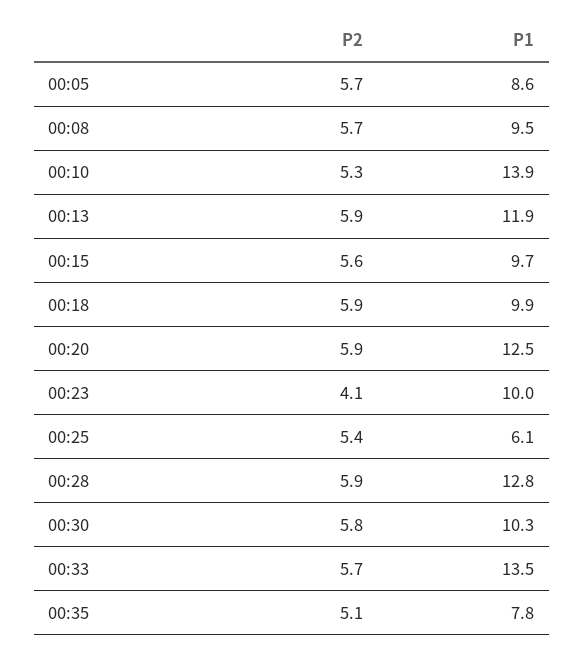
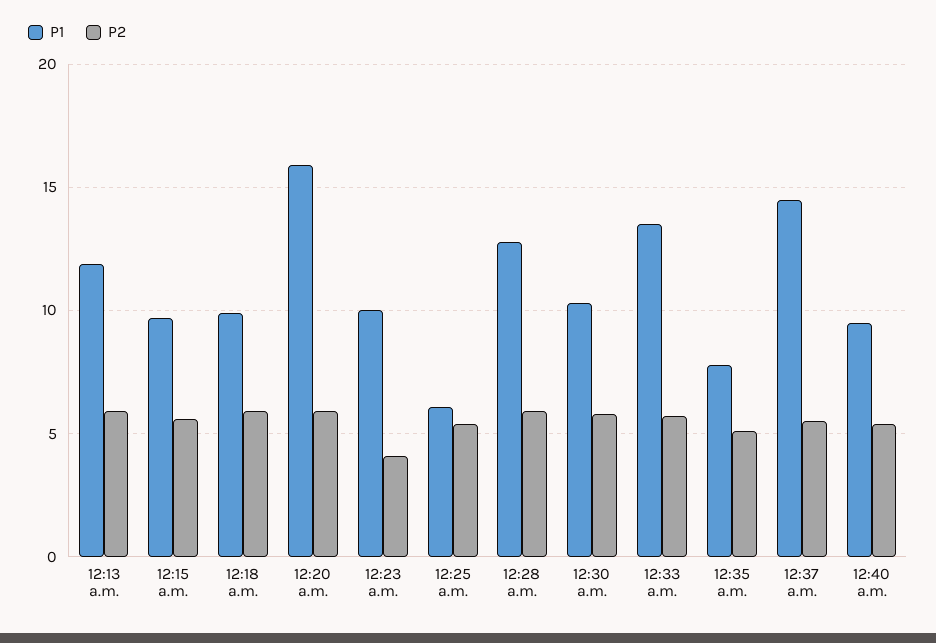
P2, 00:05: 5.7 -> none
P1, 00:05: 8.6 -> none
P2, 00:08: 5.7 -> none
P1, 00:08: 9.5 -> none
P2, 00:10: 5.3 -> none
P1, 00:10: 13.9 -> none
P1, 00:20: 12.5 -> 16
P1, 12:37 a.m.: none -> 14.5
P2, 12:37 a.m.: none -> 5.5
P1, 12:40 a.m.: none -> 9.5
P2, 12:40 a.m.: none -> 5.5

